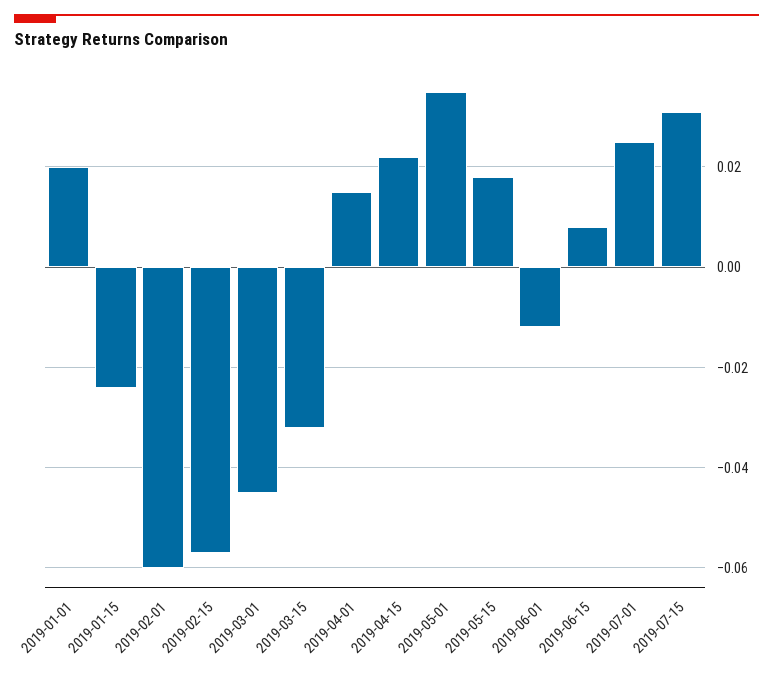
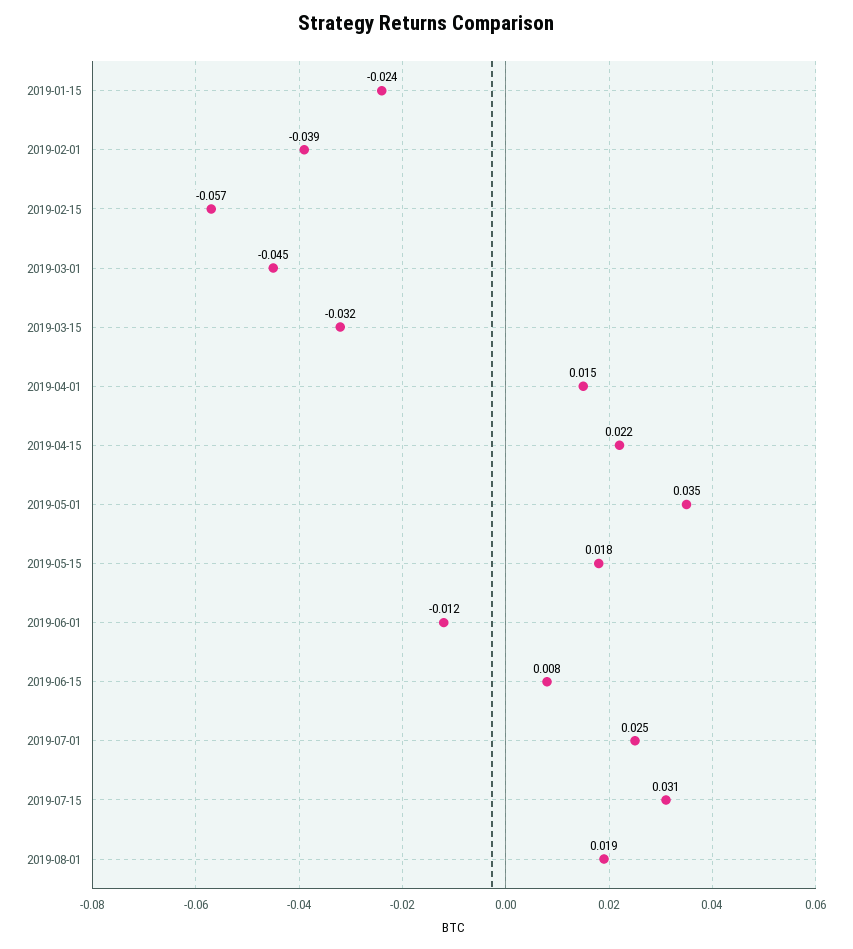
2019-01-01: 0.02 -> none
2019-02-01: -0.06 -> -0.039
2019-08-01: none -> 0.019

